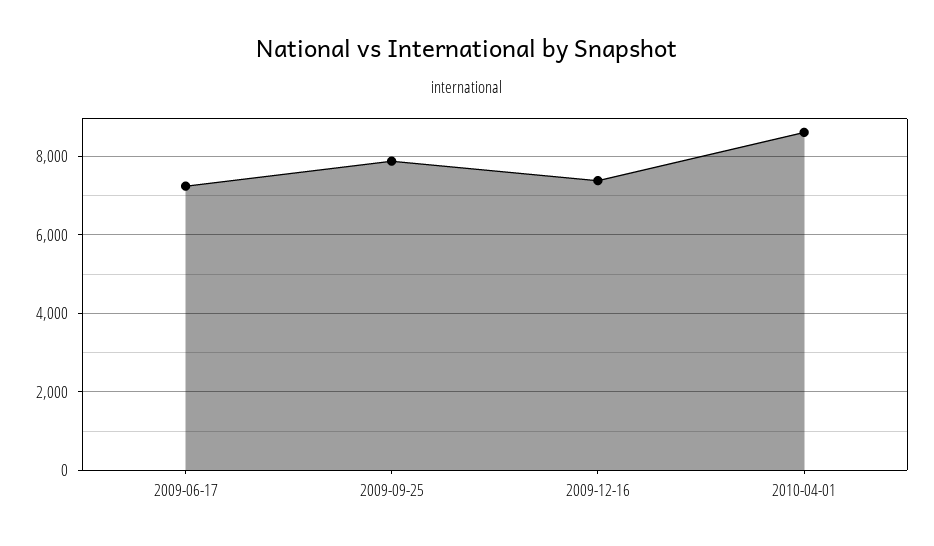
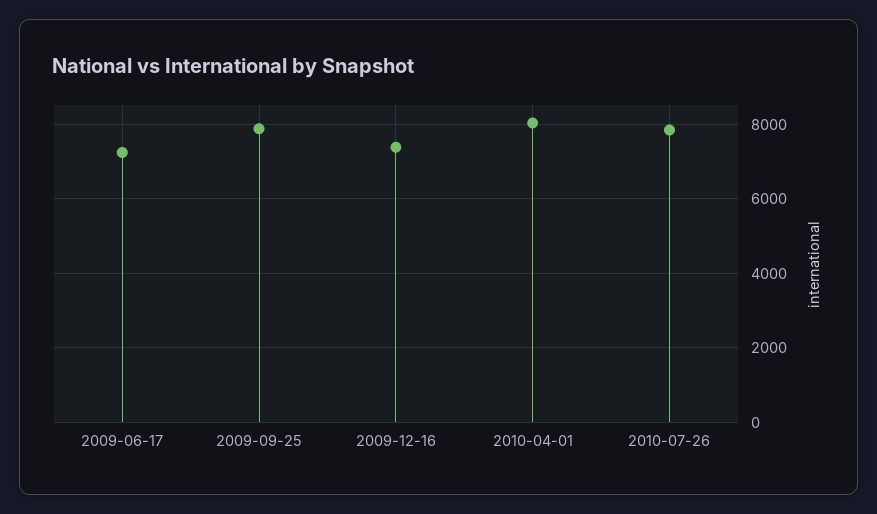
2010-04-01: 8600 -> 8000
2010-07-26: none -> 7800

